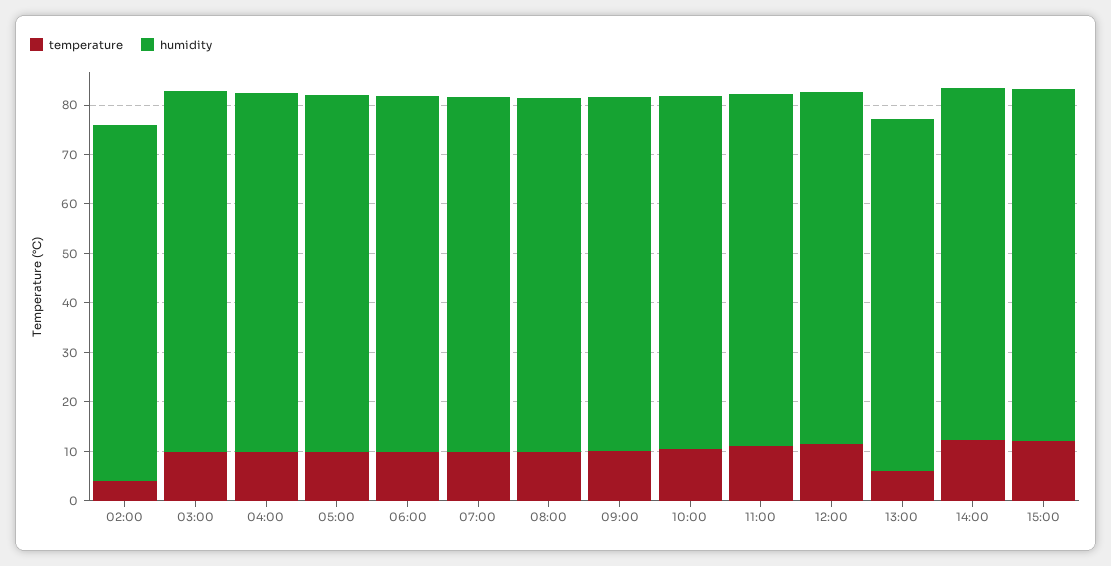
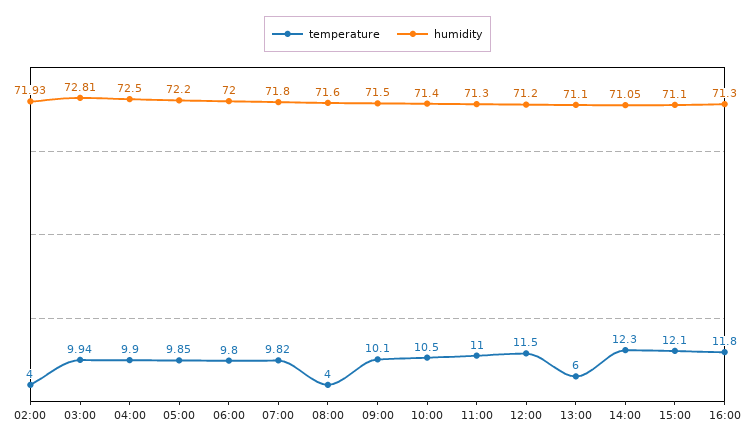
temperature, 08:00: 10 -> 4
temperature, 16:00: none -> 11.8
humidity, 16:00: none -> 71.3

